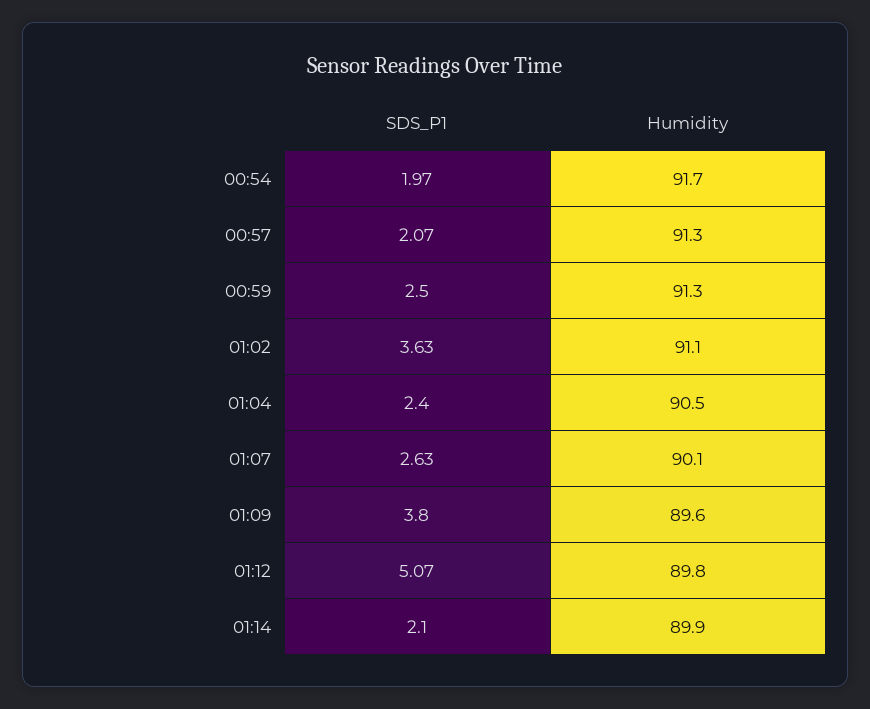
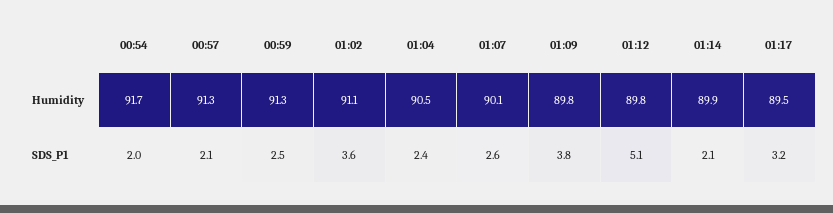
Humidity, 01:09: 89.6 -> 89.8
Humidity, 01:17: none -> 89.5
SDS_P1, 01:17: none -> 3.2

